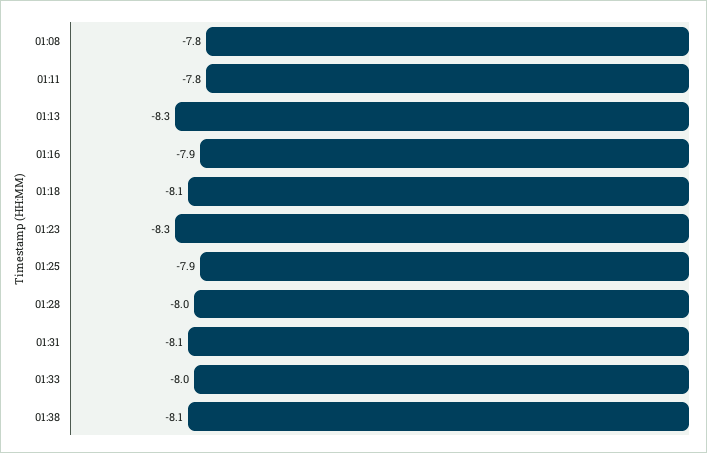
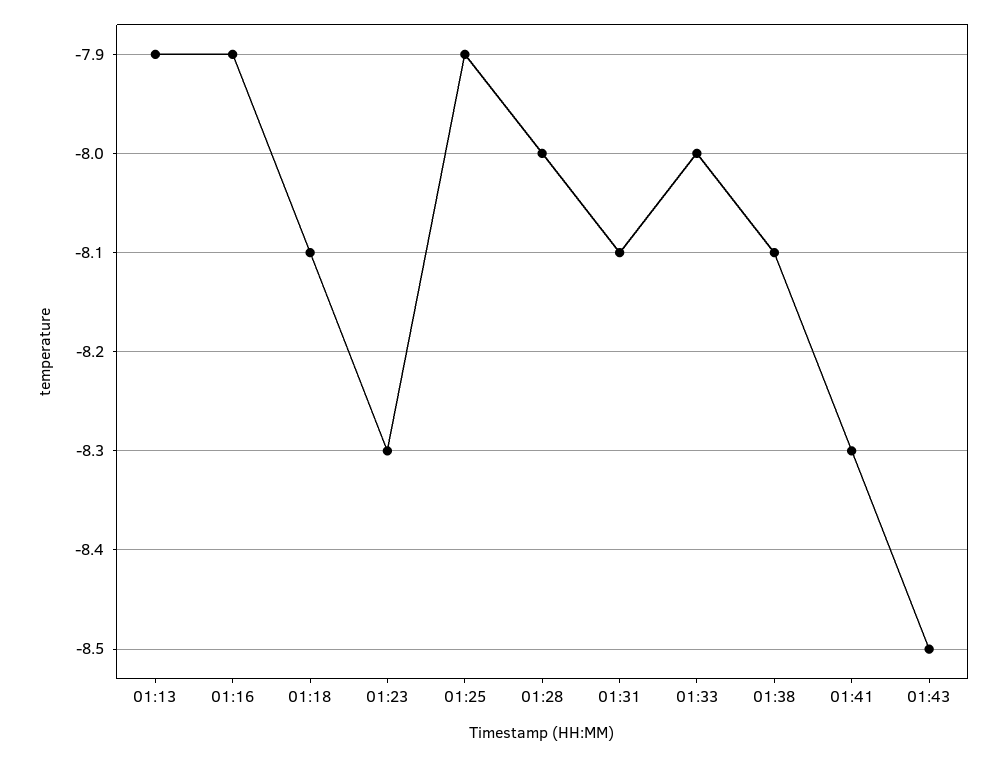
01:08: -7.8 -> none
01:11: -7.8 -> none
01:13: -8.3 -> -7.9
01:41: none -> -8.3
01:43: none -> -8.5

